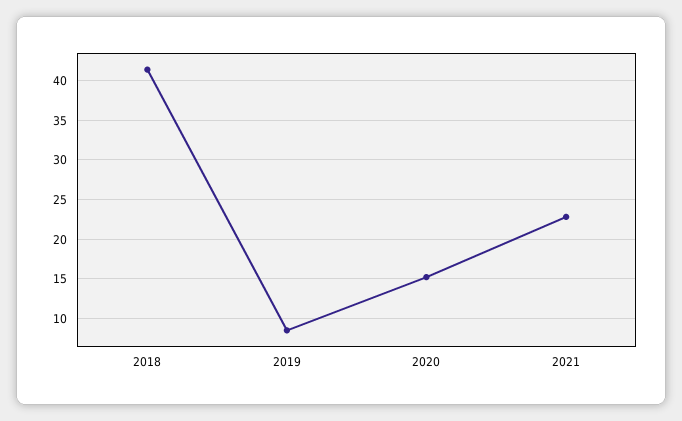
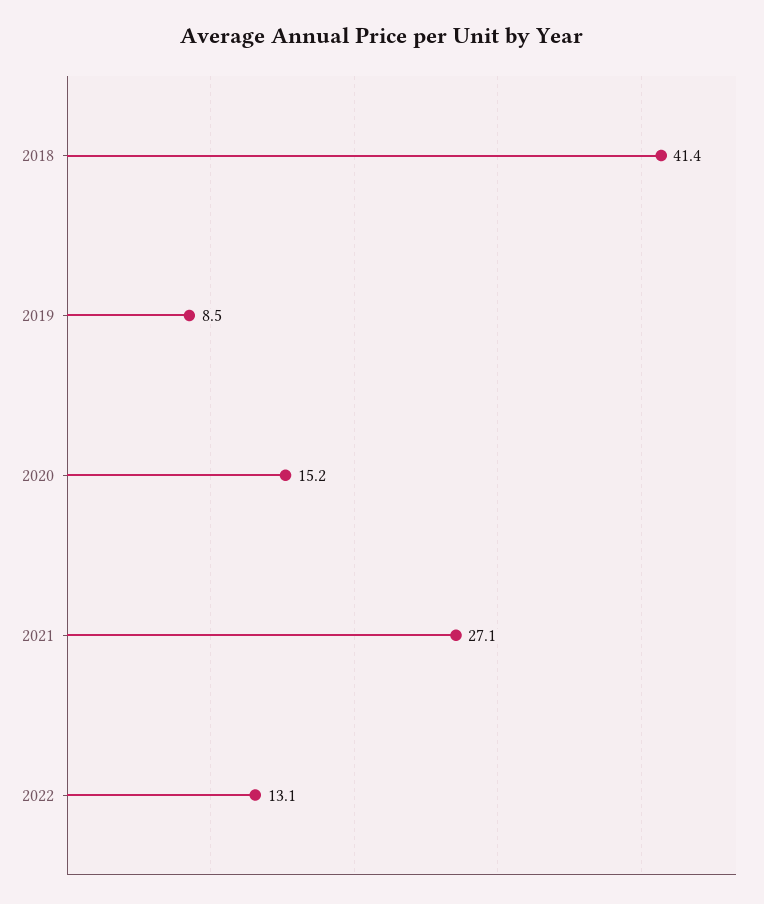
2021: 23 -> 27.1
2022: none -> 13.1

